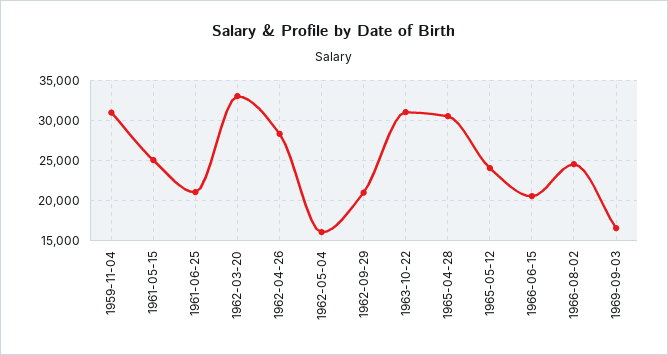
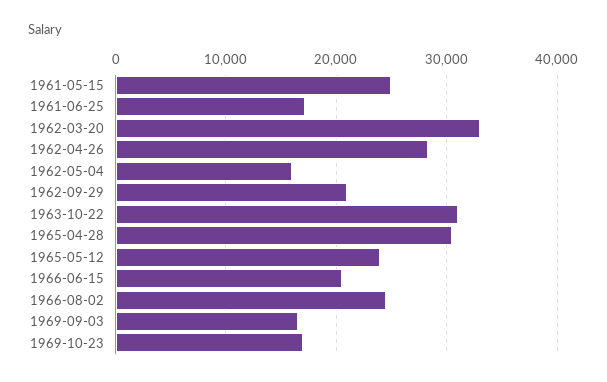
1959-11-04: 31000 -> none
1961-06-25: 21000 -> 17000
1969-10-23: none -> 17000

